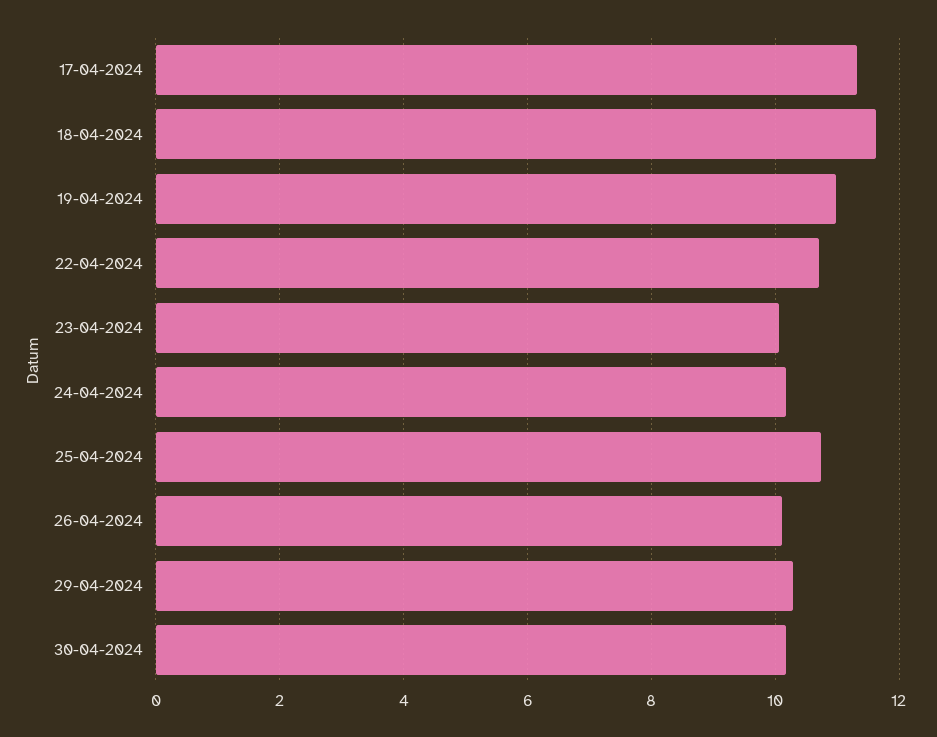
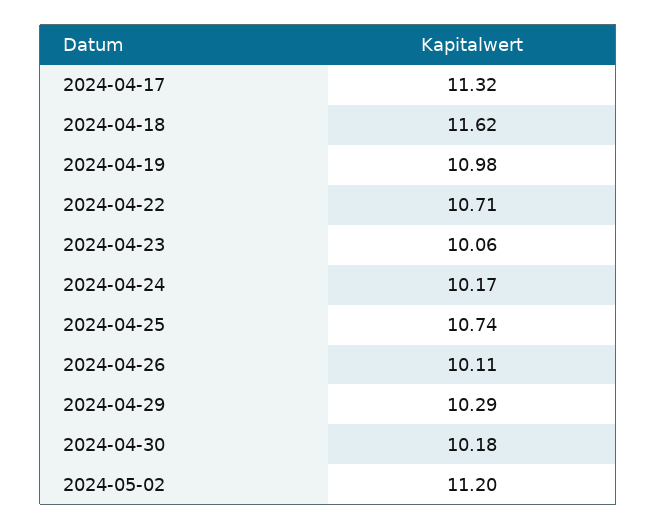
2024-05-02: none -> 11.2

